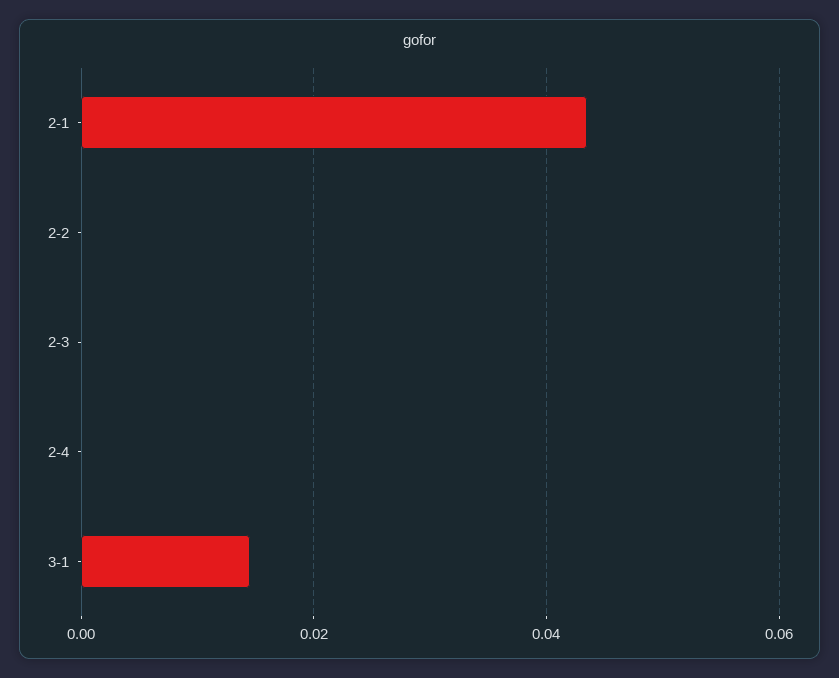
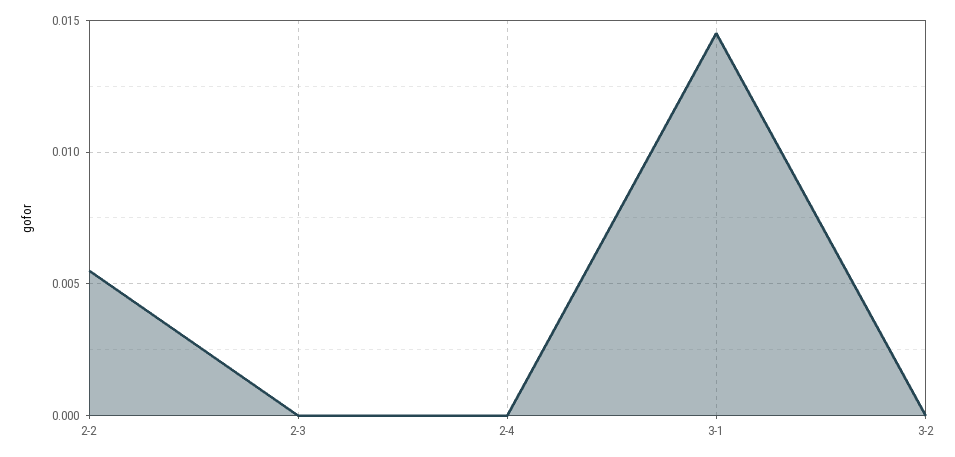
2-1: 0.044 -> none
2-2: 0 -> 0.0055
3-2: none -> 0

